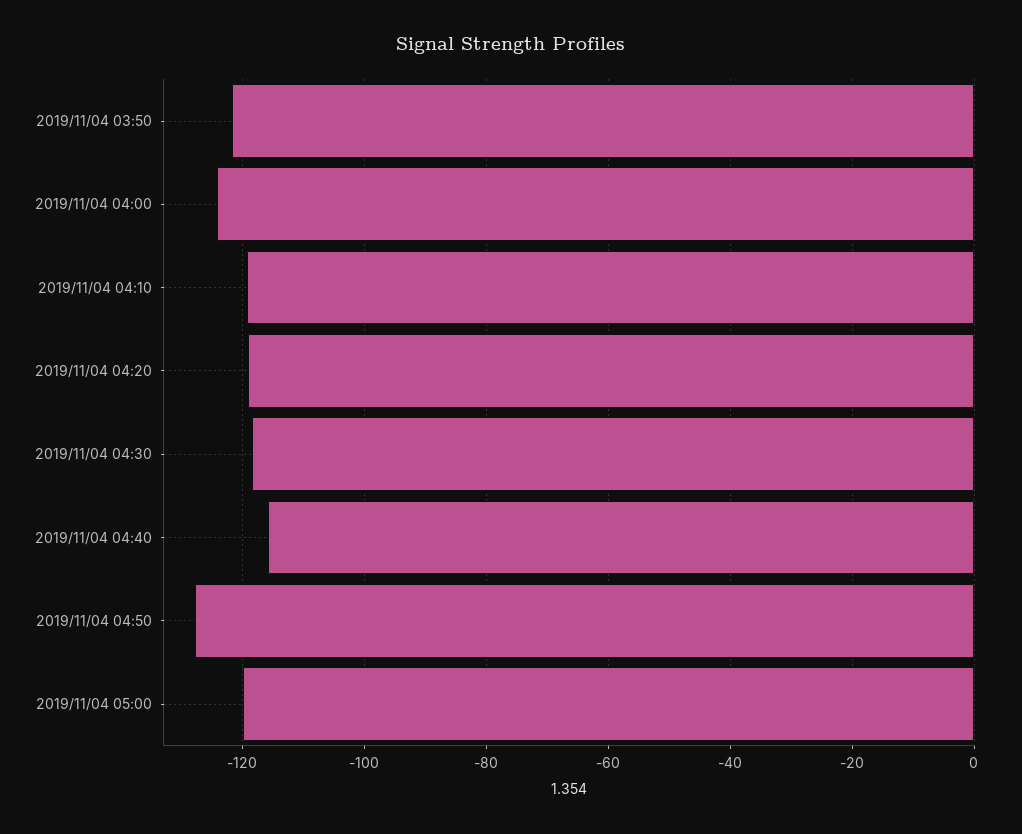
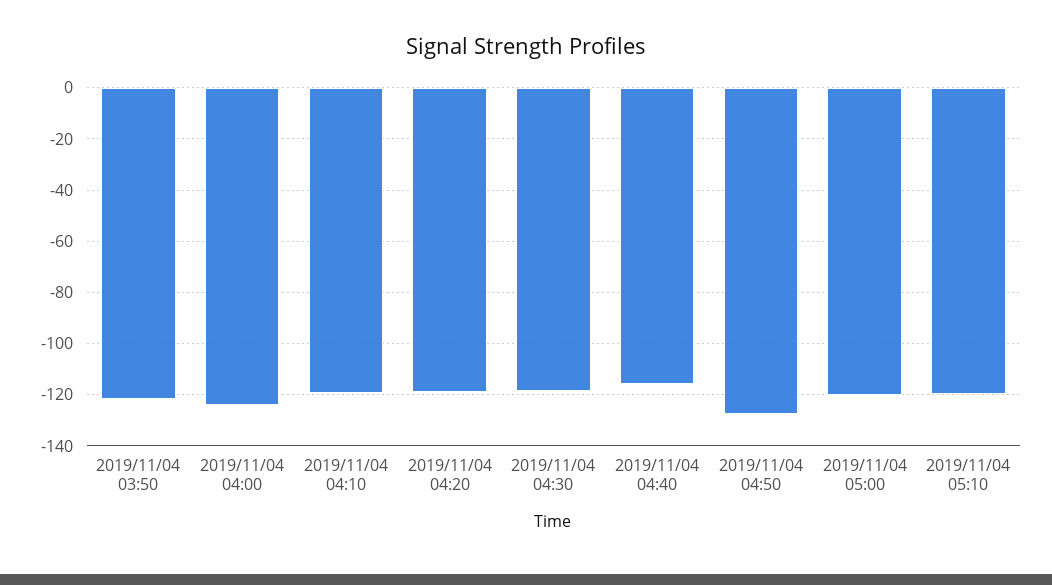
2019/11/04 05:10: none -> -120

